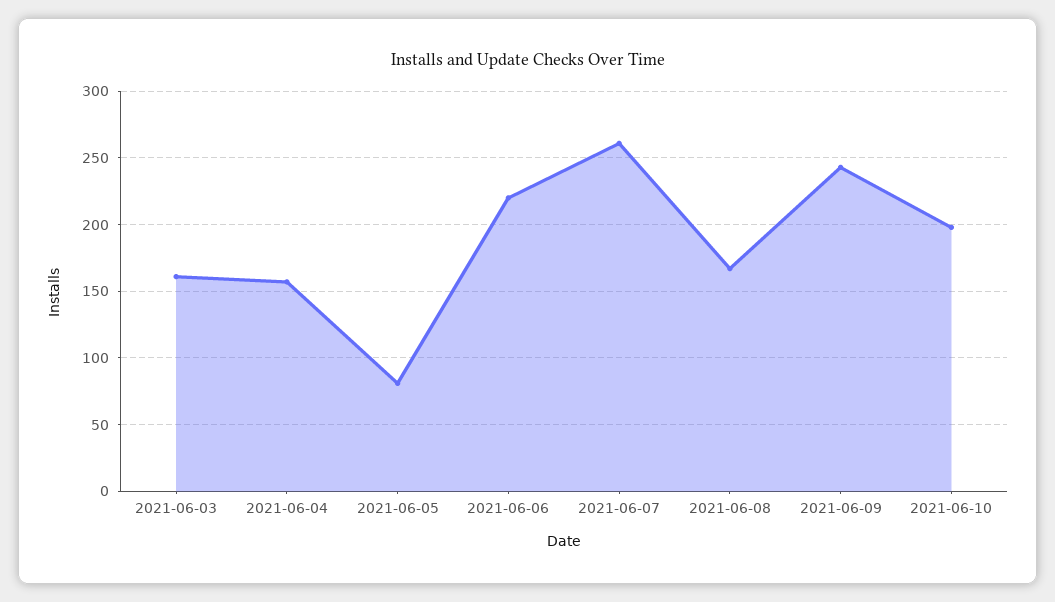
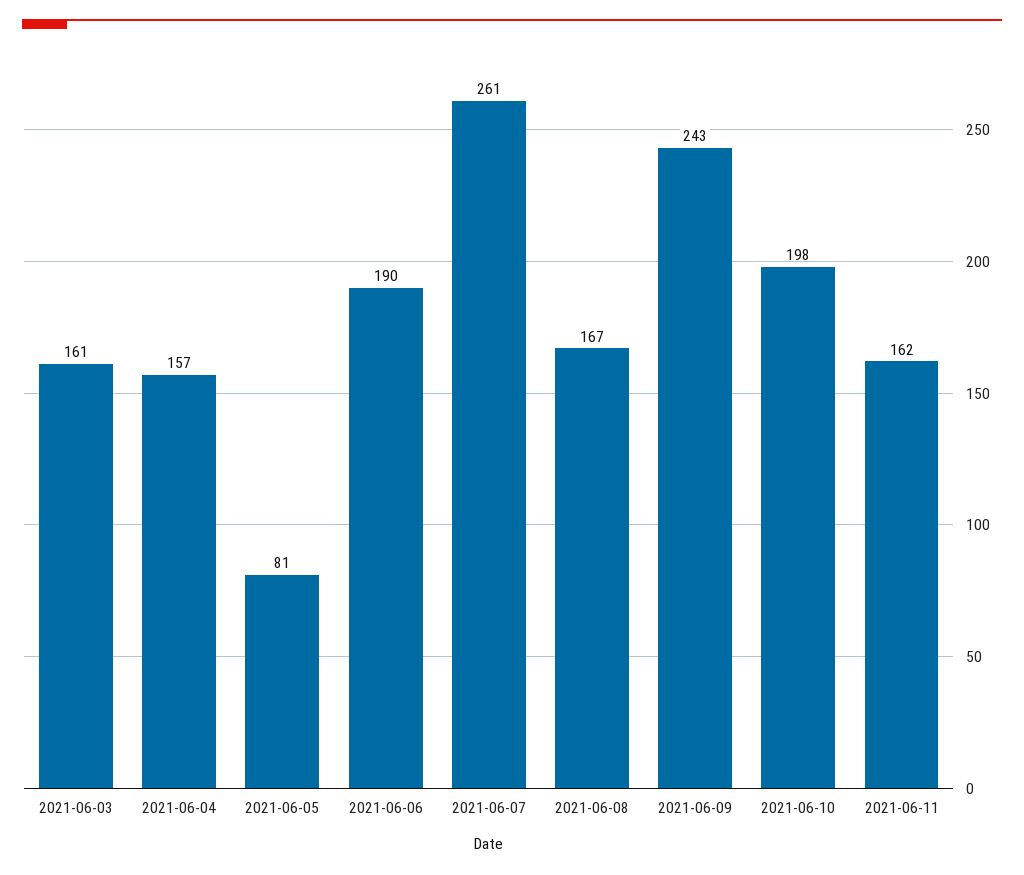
2021-06-06: 220 -> 190
2021-06-11: none -> 162

